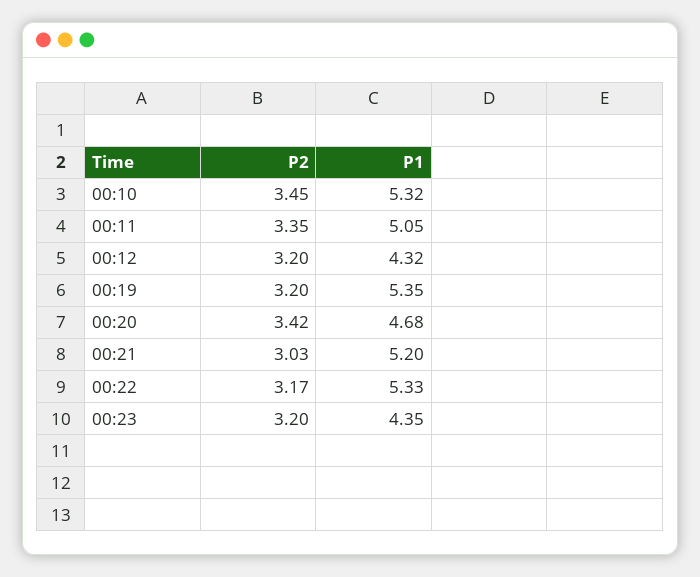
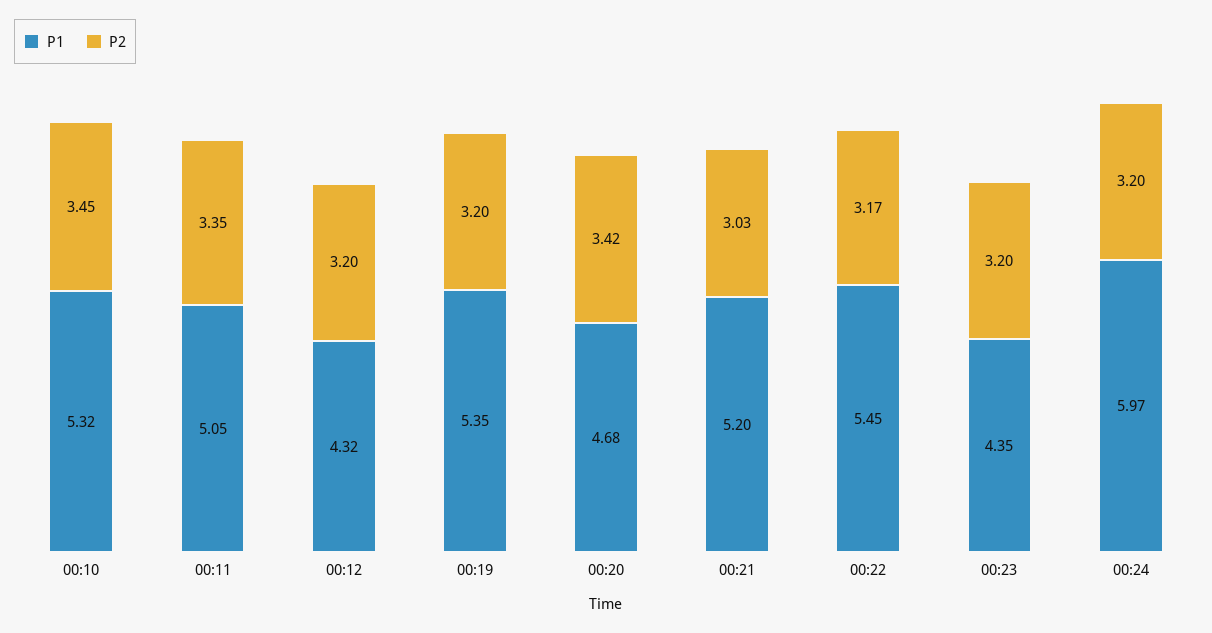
P1, 00:22: 5.33 -> 5.45
P1, 00:24: none -> 5.97
P2, 00:24: none -> 3.2

